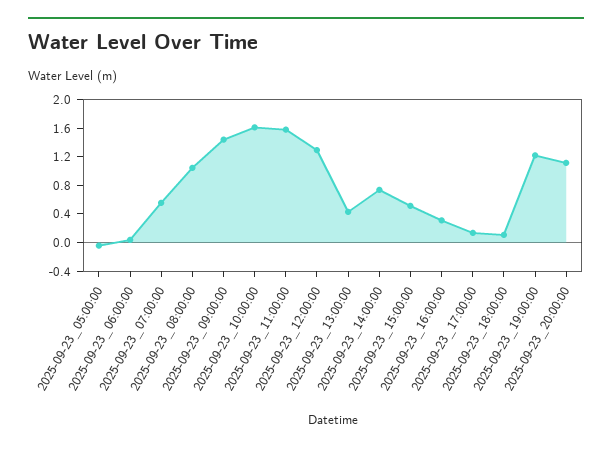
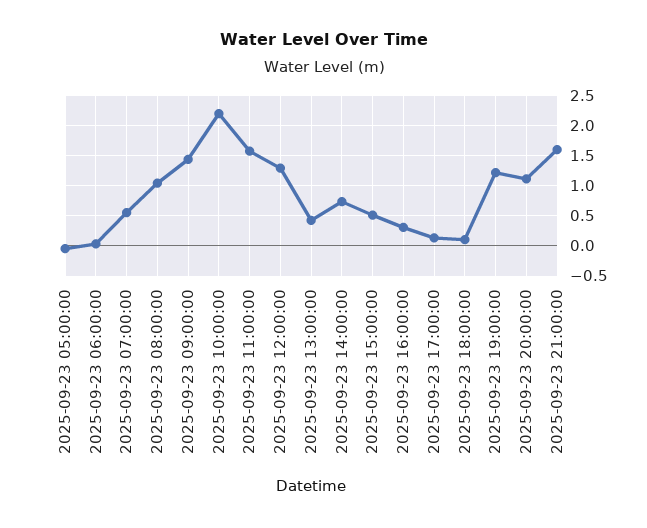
2025-09-23_10:00:00: 1.6 -> 2.2
2025-09-23 21:00:00: none -> 1.6

